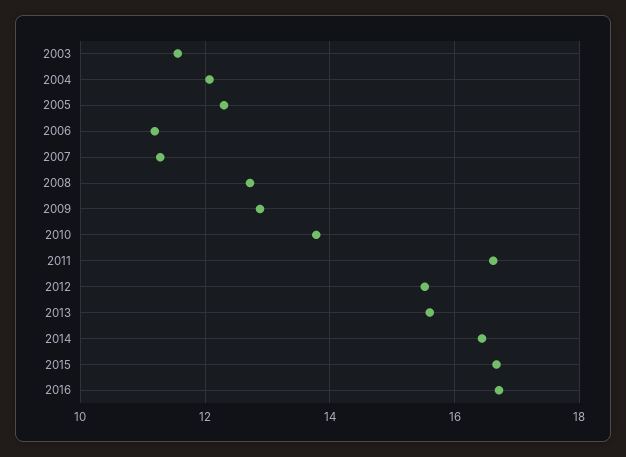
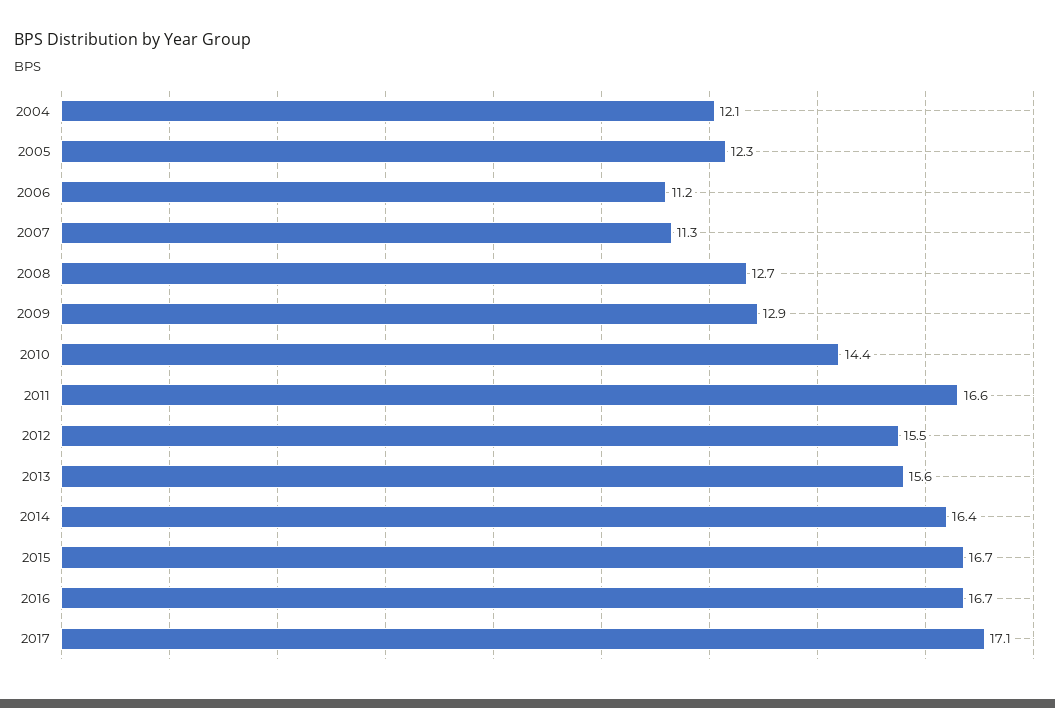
2003: 11.6 -> none
2010: 13.8 -> 14.4
2017: none -> 17.1

